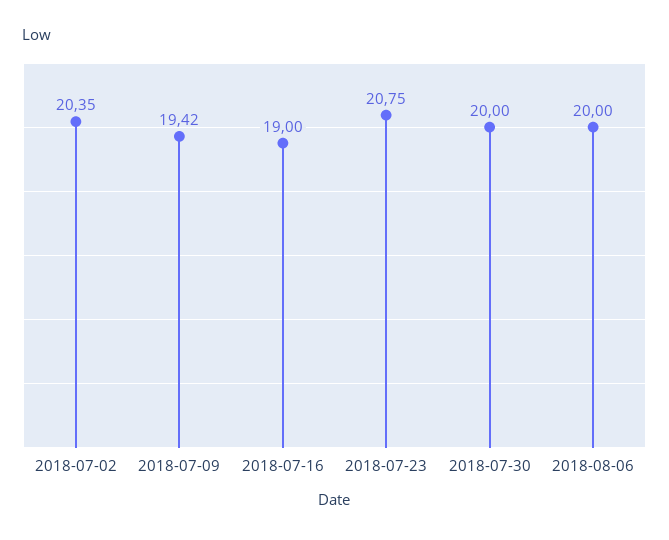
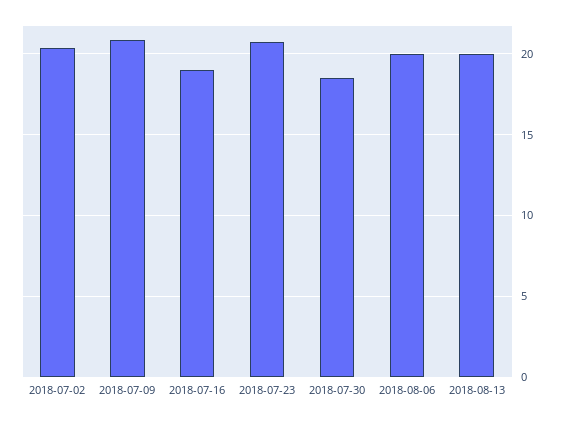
2018-07-09: 19.42 -> 21
2018-07-30: 20 -> 18.5
2018-08-13: none -> 20

